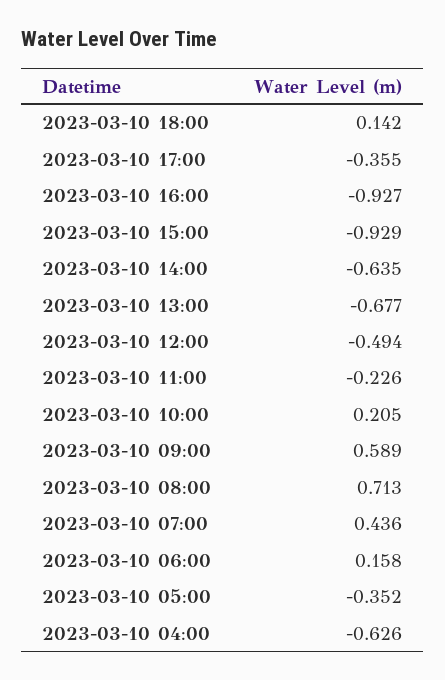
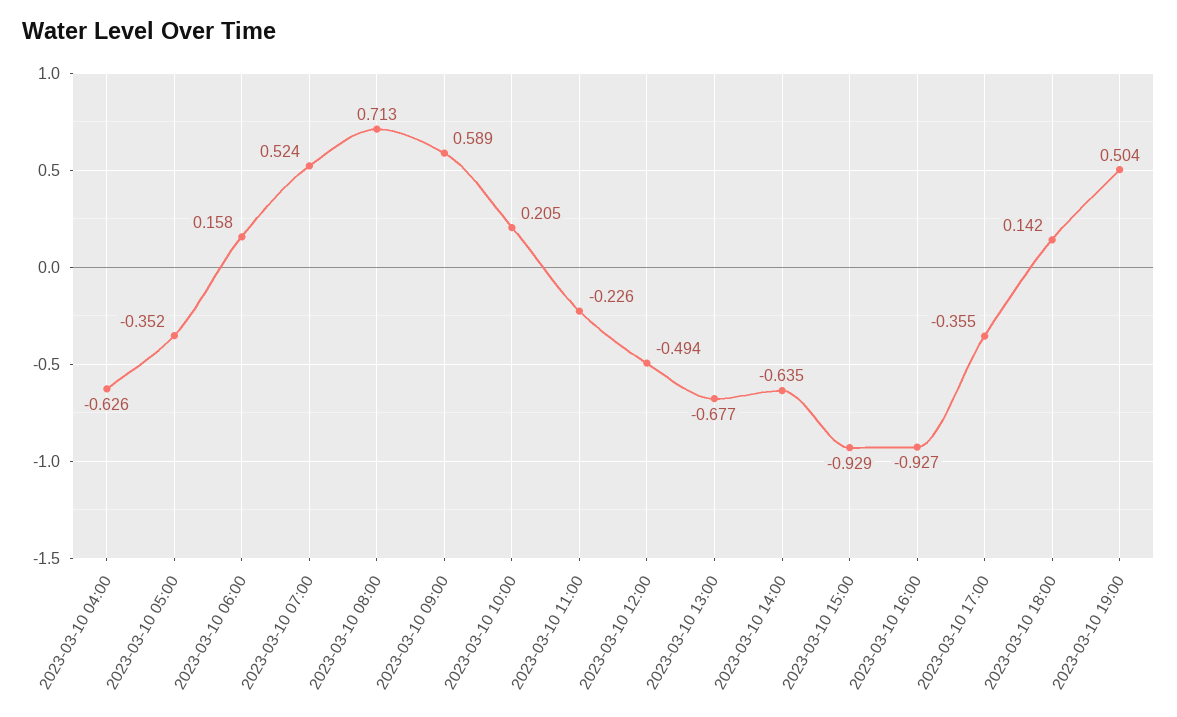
2023-03-10 07:00: 0.436 -> 0.524
2023-03-10 19:00: none -> 0.504

